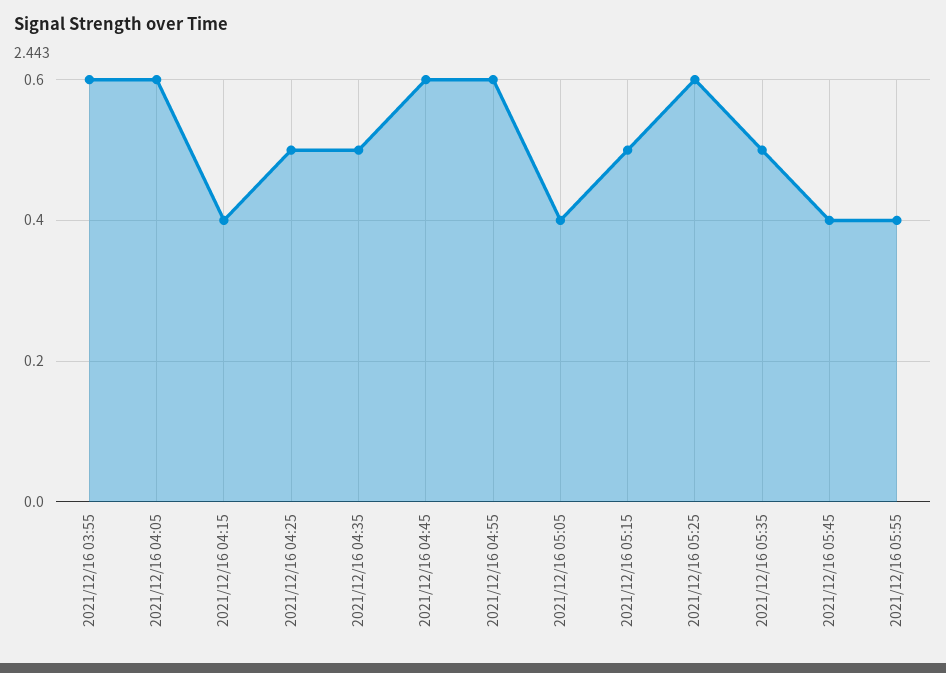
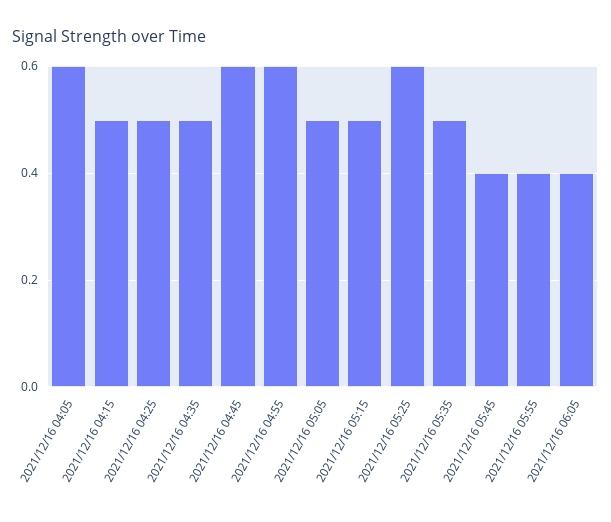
2021/12/16 03:55: 0.6 -> none
2021/12/16 04:15: 0.4 -> 0.5
2021/12/16 05:05: 0.4 -> 0.5
2021/12/16 06:05: none -> 0.4

